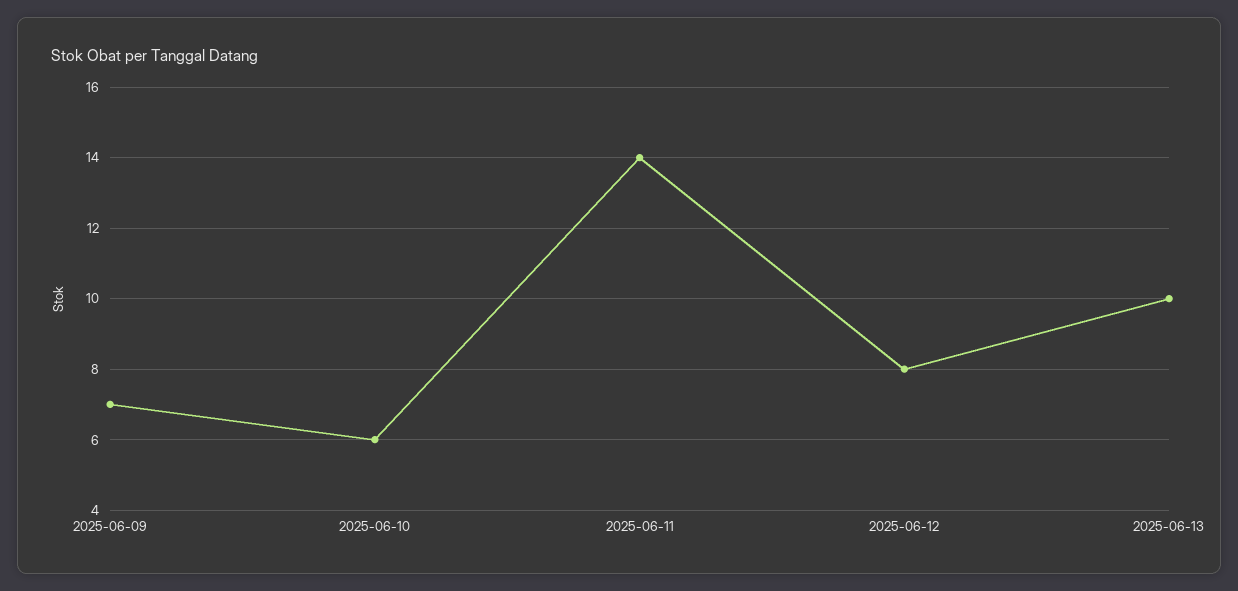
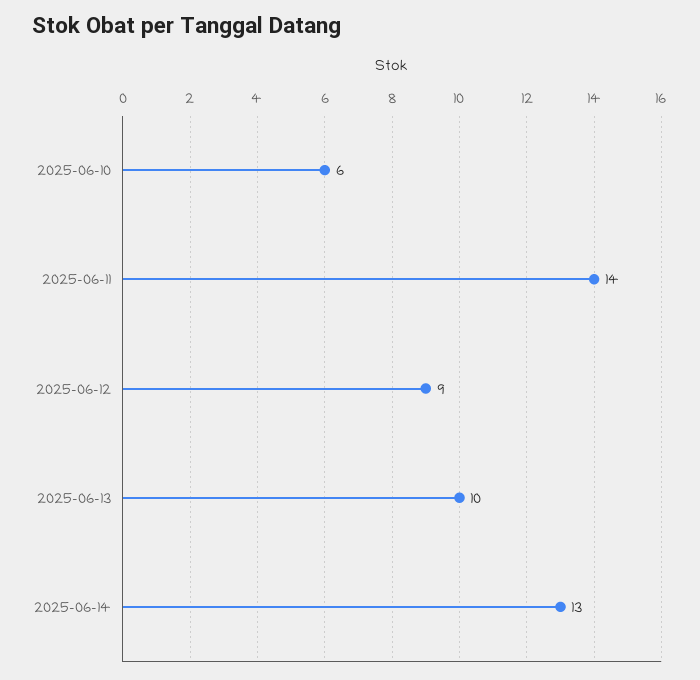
2025-06-09: 7 -> none
2025-06-12: 8 -> 9
2025-06-14: none -> 13

